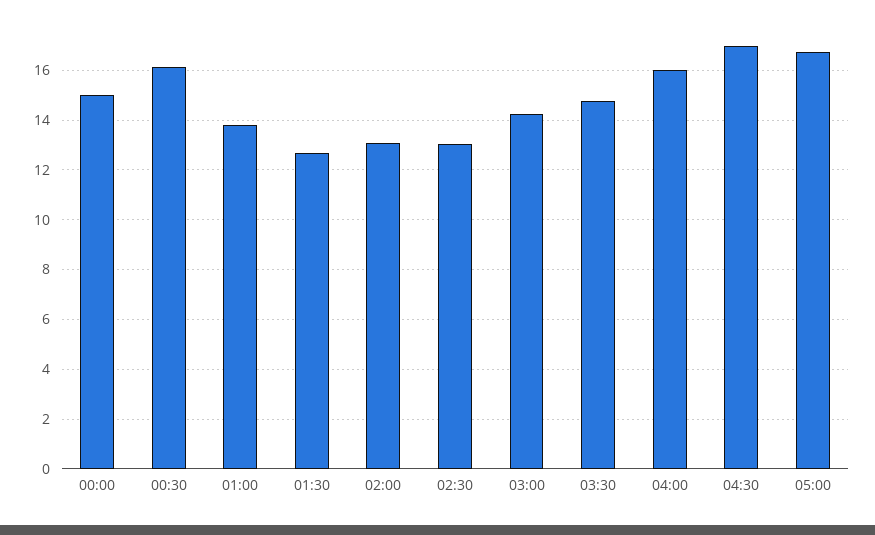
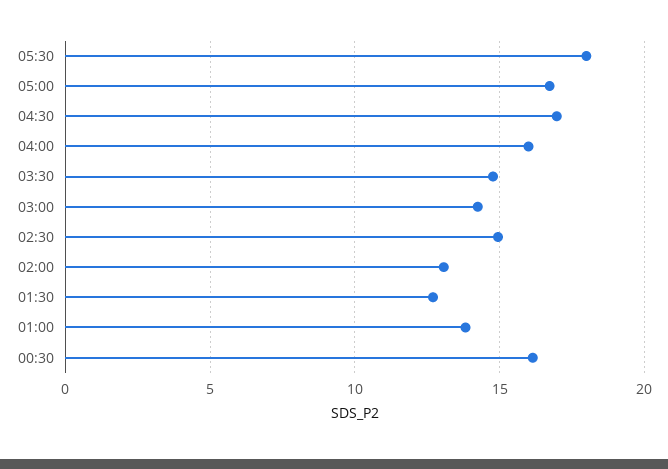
00:00: 15 -> none
02:30: 13 -> 15
05:30: none -> 18

